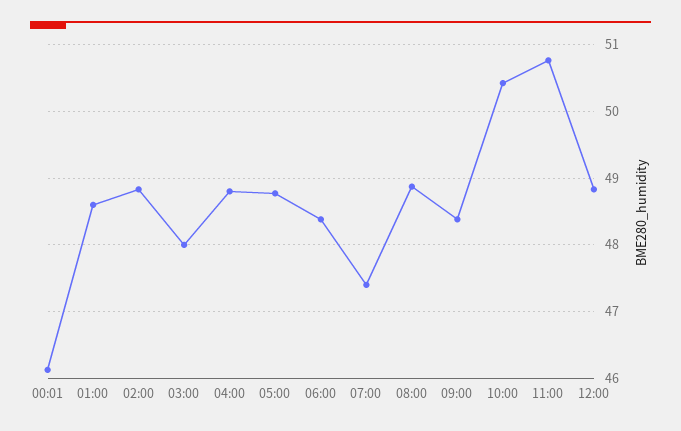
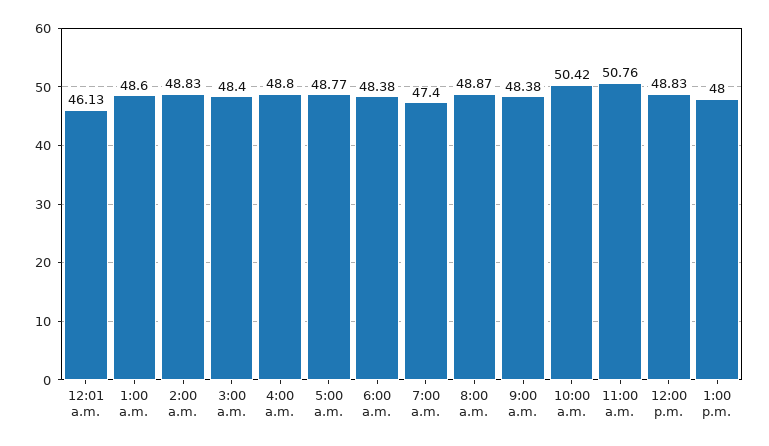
03:00: 48 -> 48.4
1:00 p.m.: none -> 48

